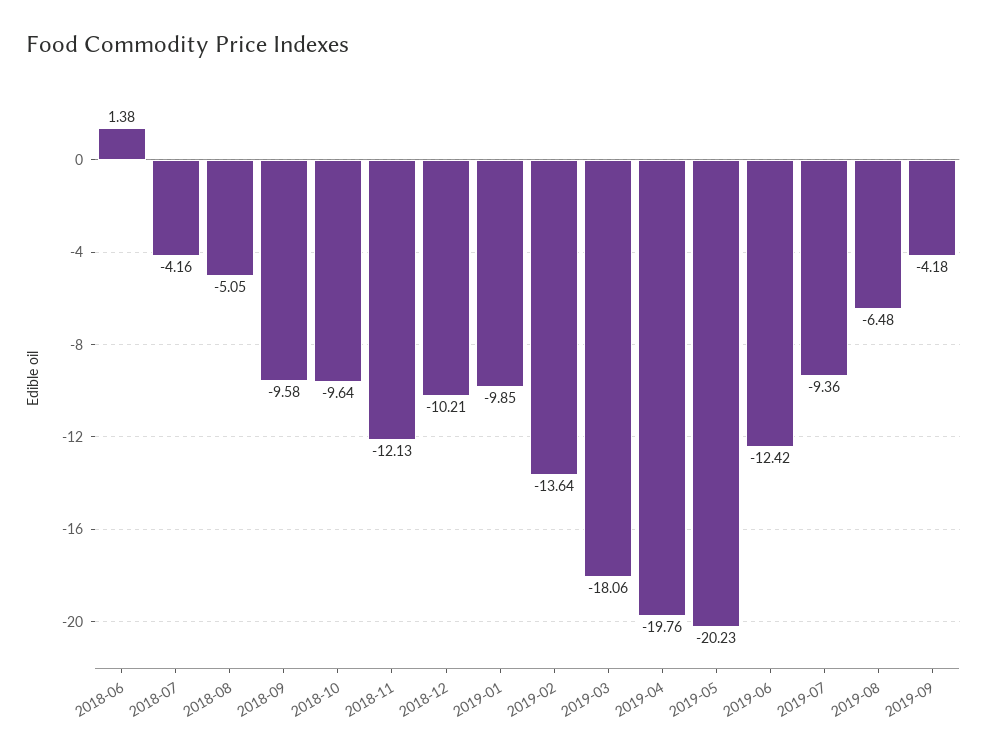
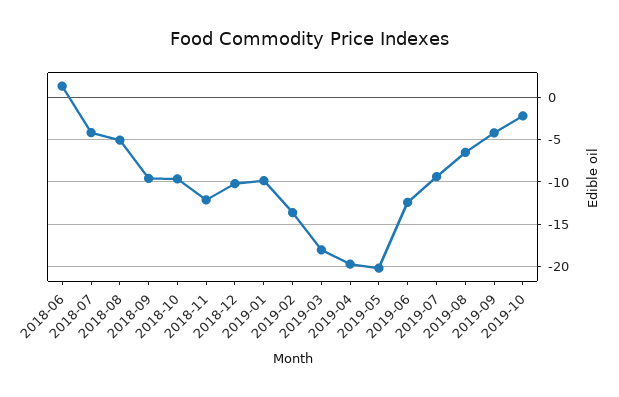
2019-10: none -> -2

